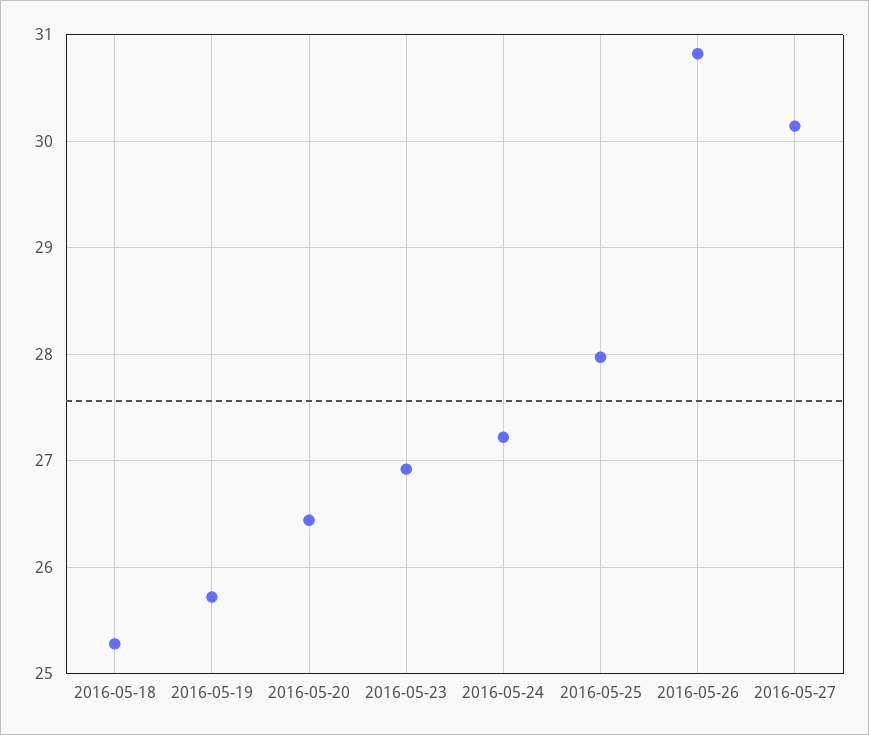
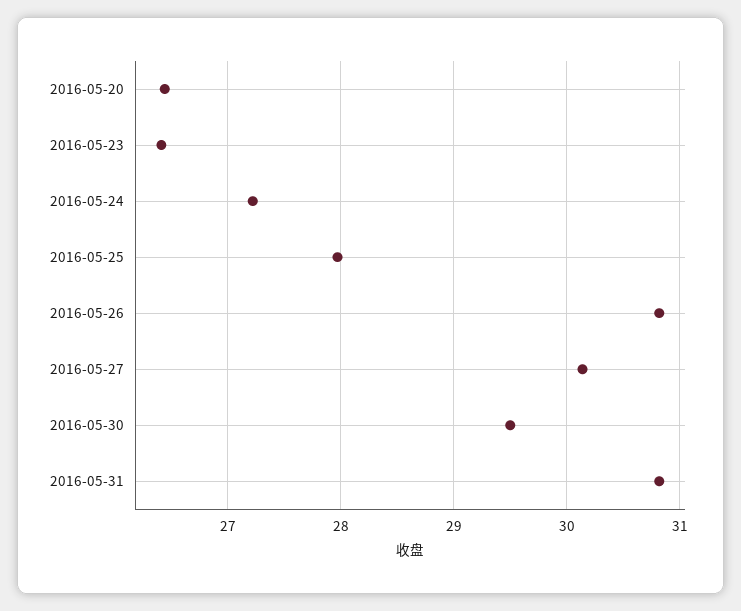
2016-05-18: 25.3 -> none
2016-05-19: 25.7 -> none
2016-05-23: 26.9 -> 26.4
2016-05-30: none -> 29.5
2016-05-31: none -> 30.8

